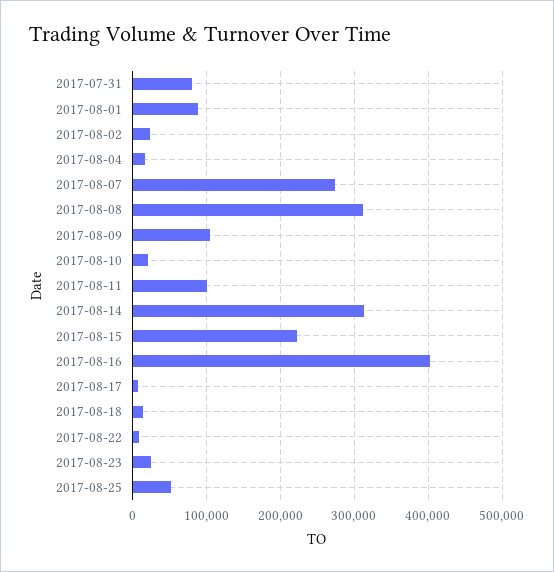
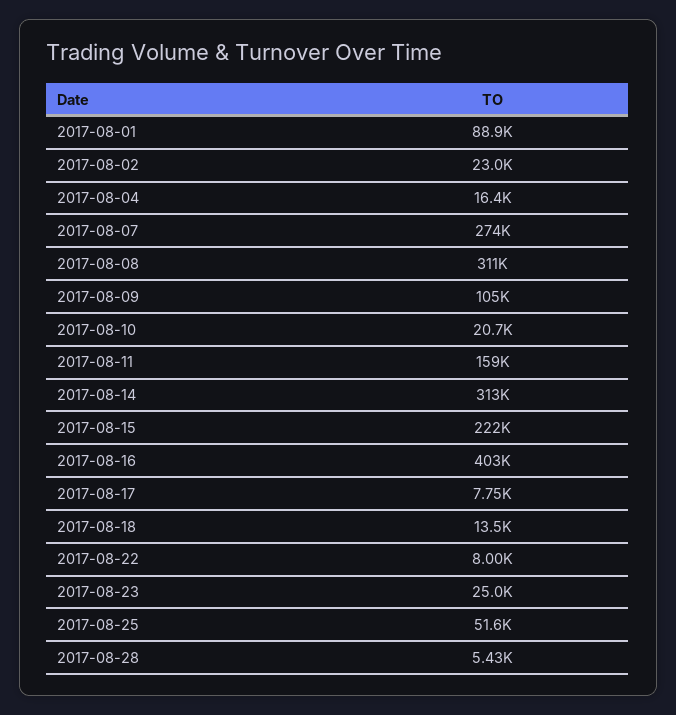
2017-07-31: 80000 -> none
2017-08-11: 100000 -> 159000
2017-08-28: none -> 5430

